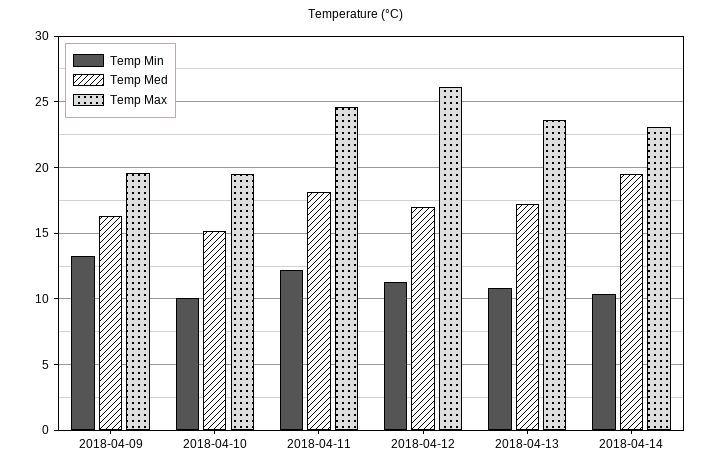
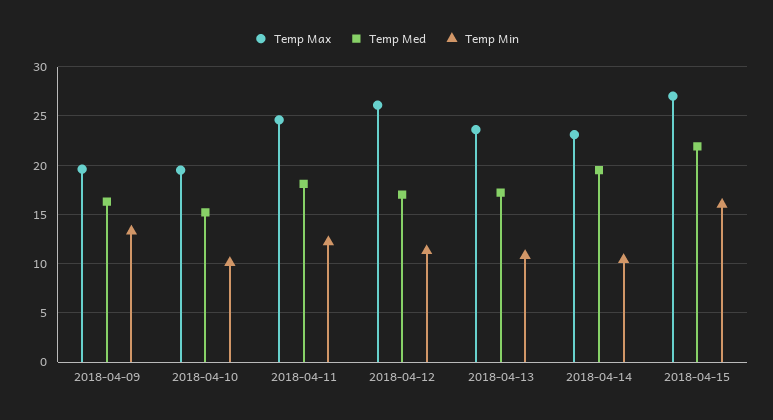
Temp Max, 2018-04-15: none -> 27
Temp Med, 2018-04-15: none -> 22
Temp Min, 2018-04-15: none -> 16

